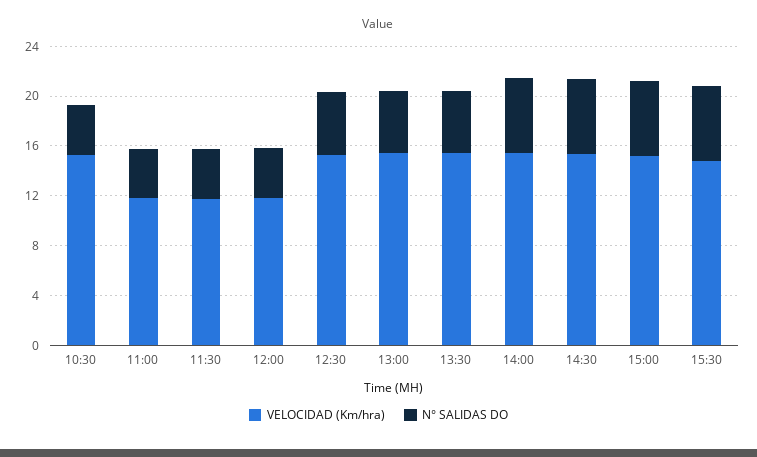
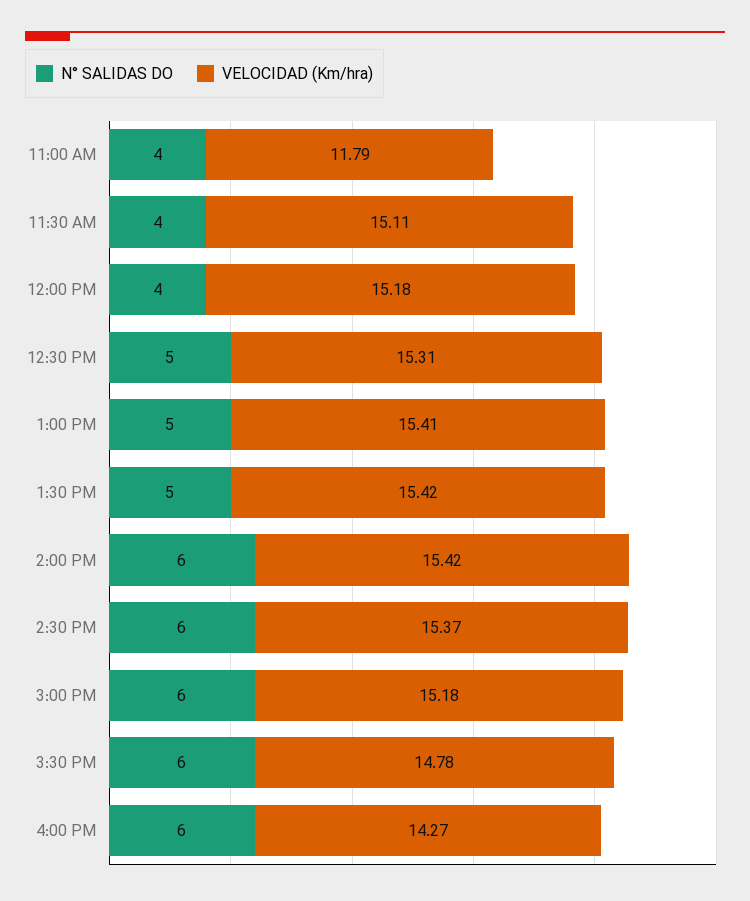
VELOCIDAD (Km/hra), 10:30: 15 -> none
N° SALIDAS DO, 10:30: 4 -> none
VELOCIDAD (Km/hra), 11:30: 12 -> 15.11
VELOCIDAD (Km/hra), 12:00: 12 -> 15.18
N° SALIDAS DO, 4:00 PM: none -> 6
VELOCIDAD (Km/hra), 4:00 PM: none -> 14.27

